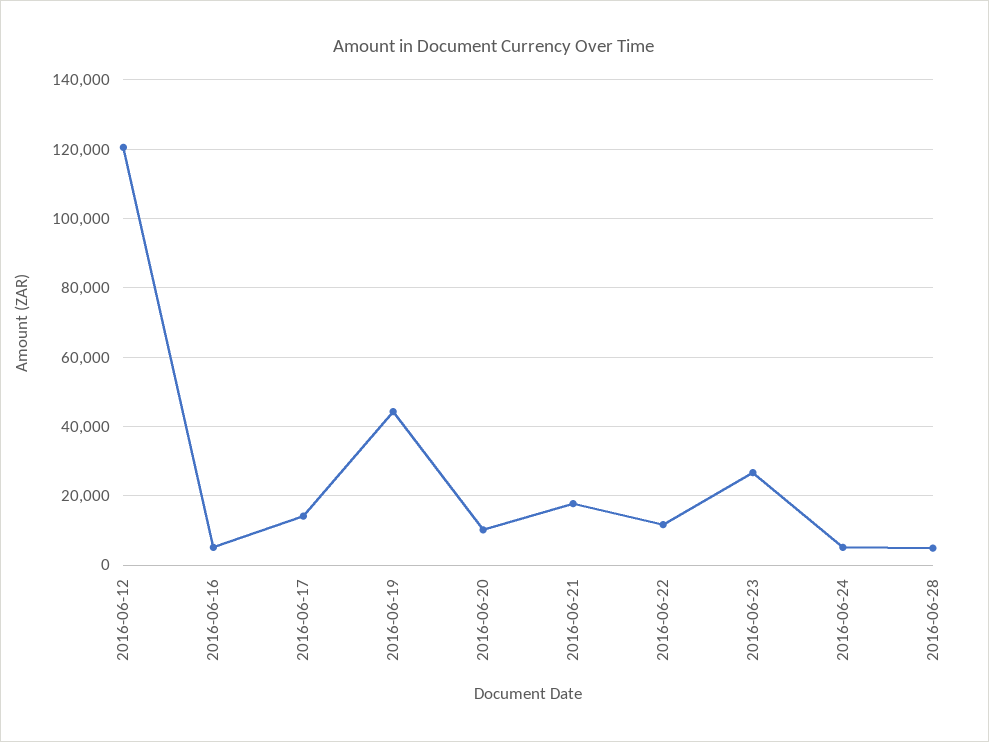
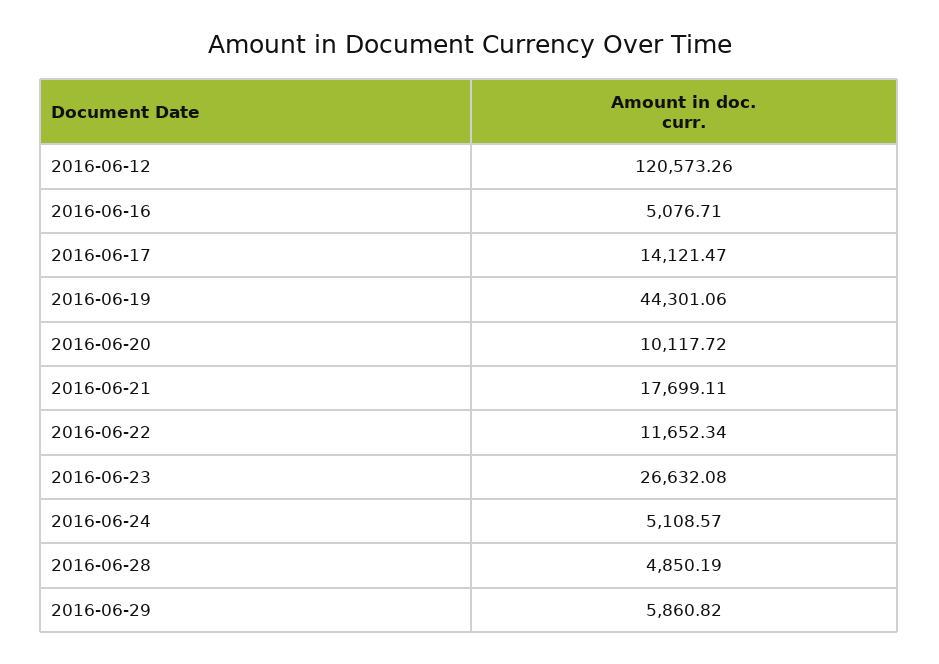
2016-06-29: none -> 5860.82

